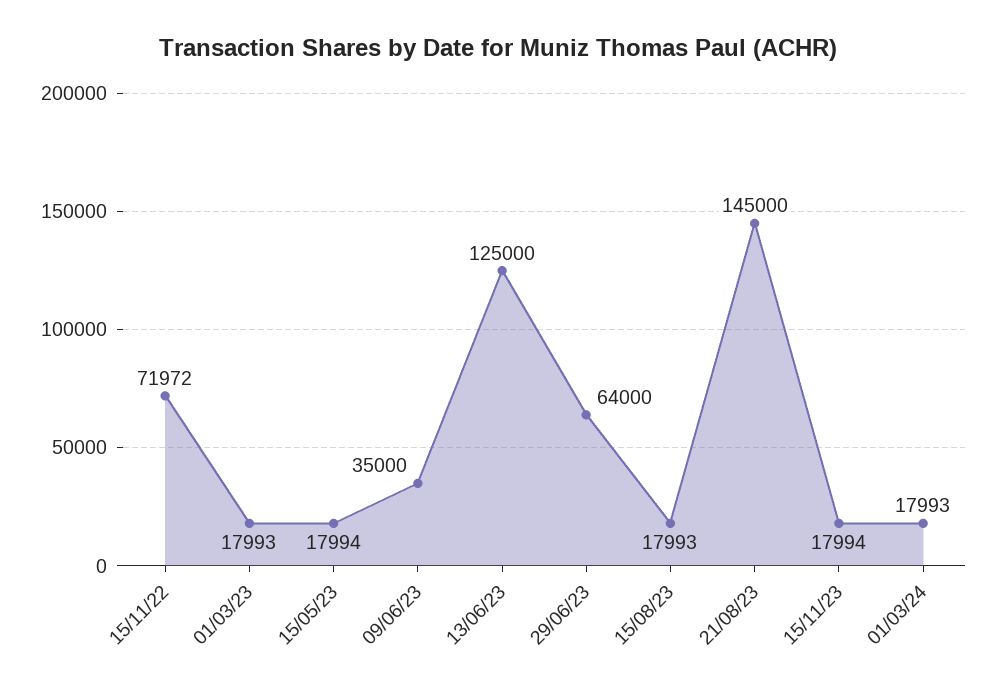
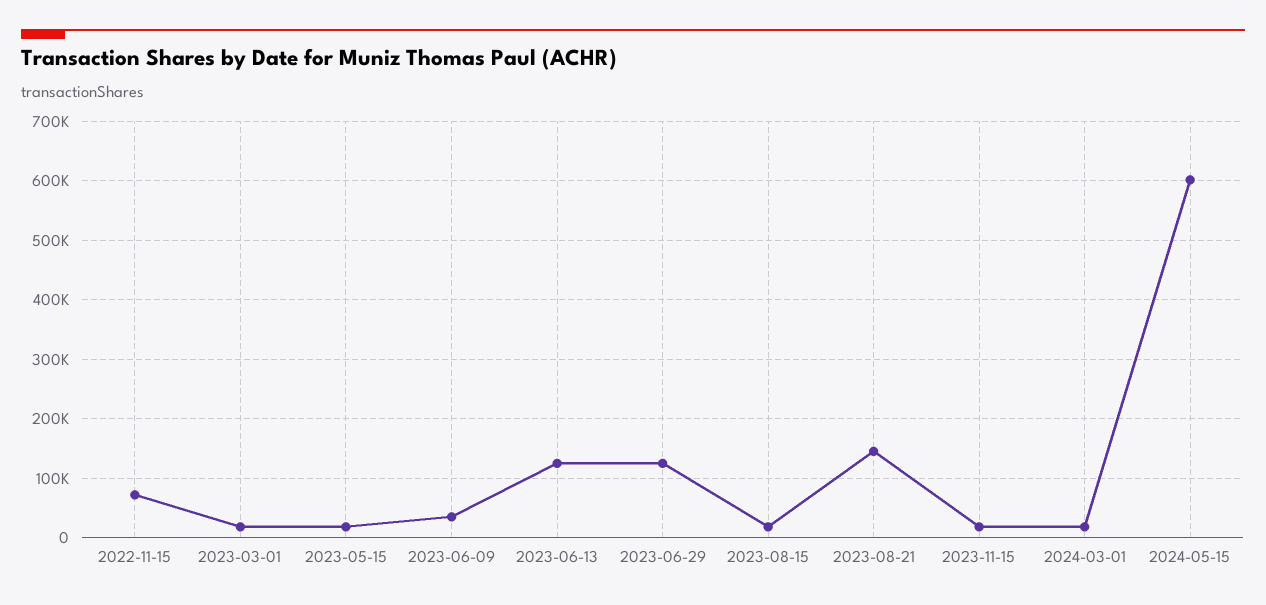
29/06/23: 64000 -> 120000
2024-05-15: none -> 600000

